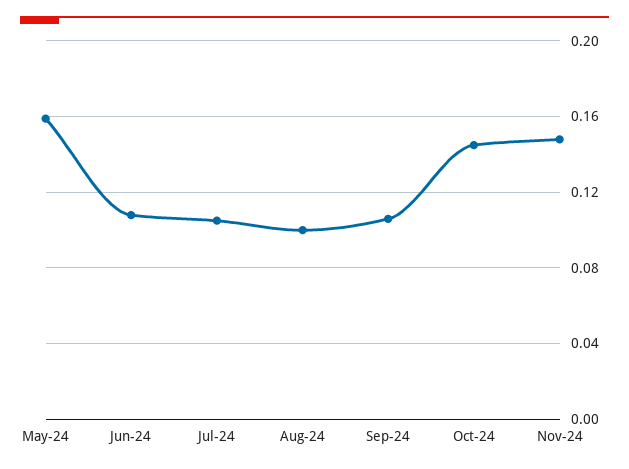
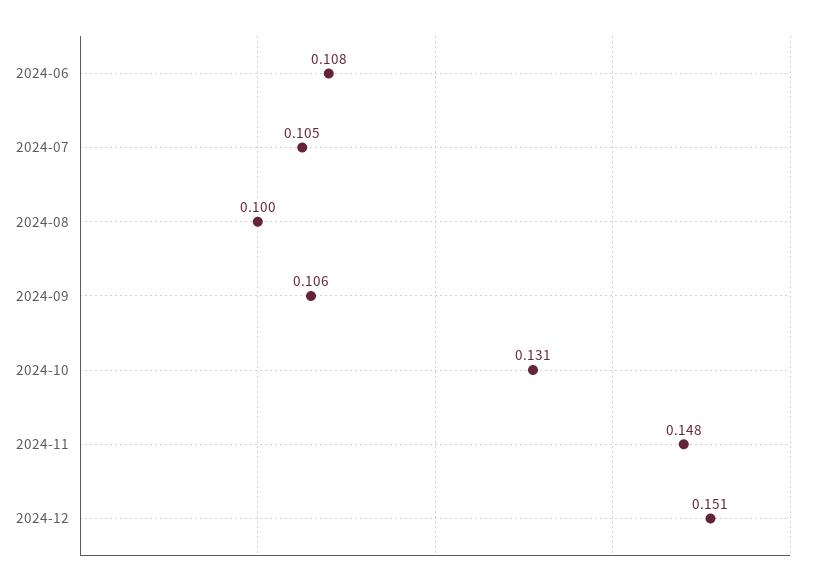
May-24: 0.16 -> none
Oct-24: 0.145 -> 0.131
2024-12: none -> 0.151

